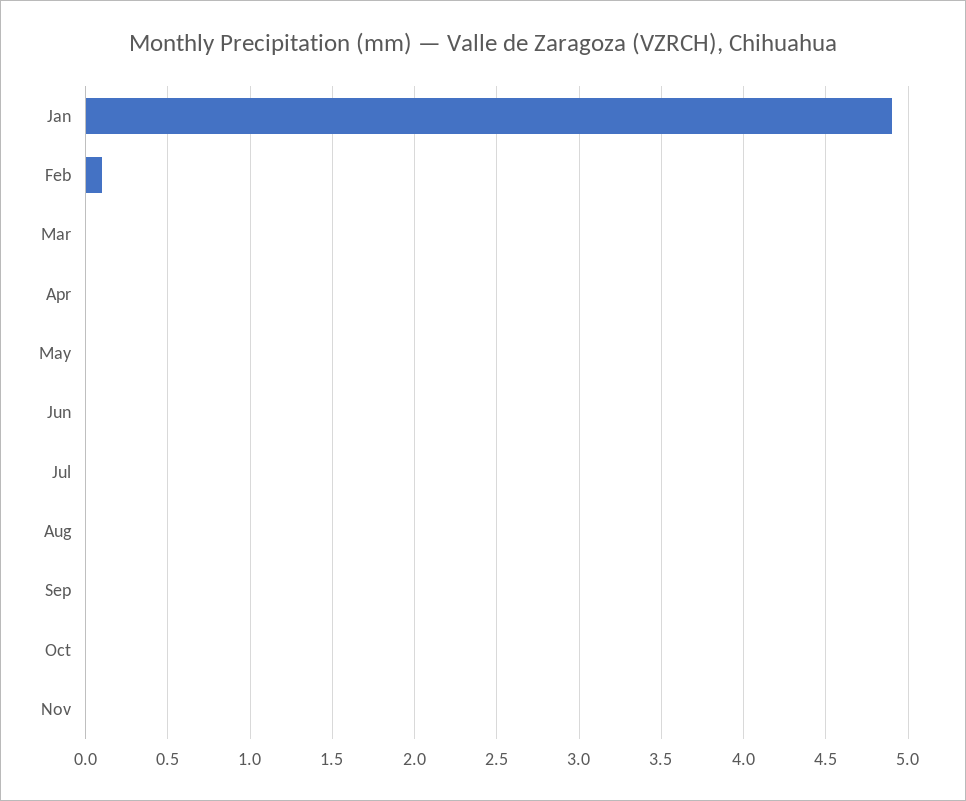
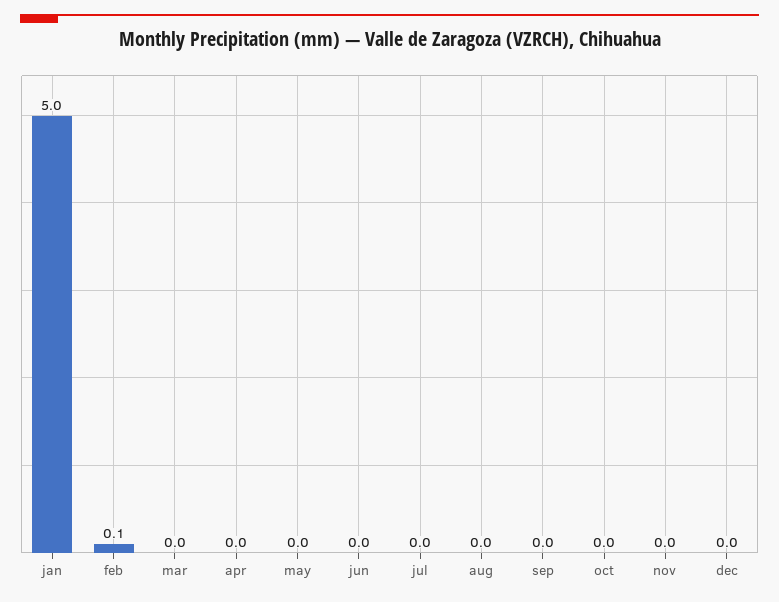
Jan: 4.9 -> 5
dec: none -> 0

